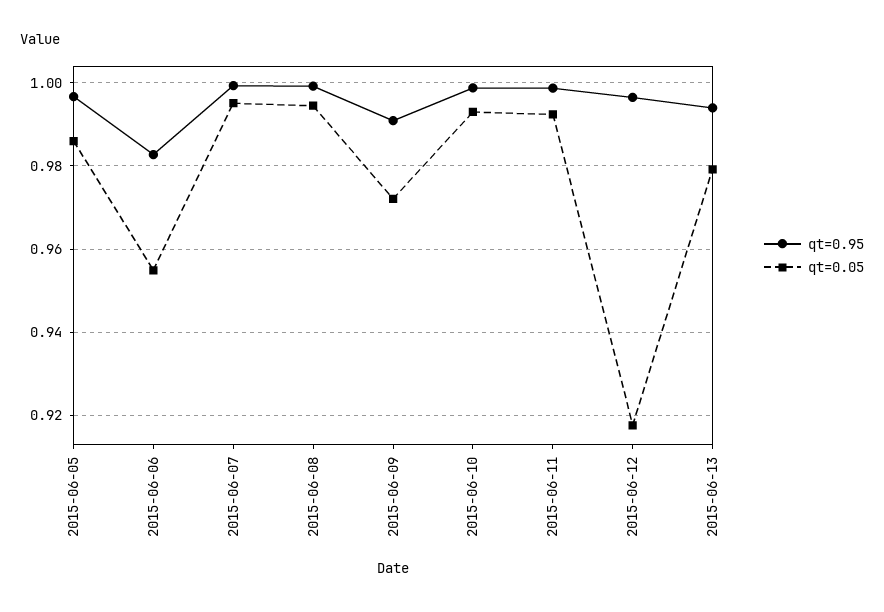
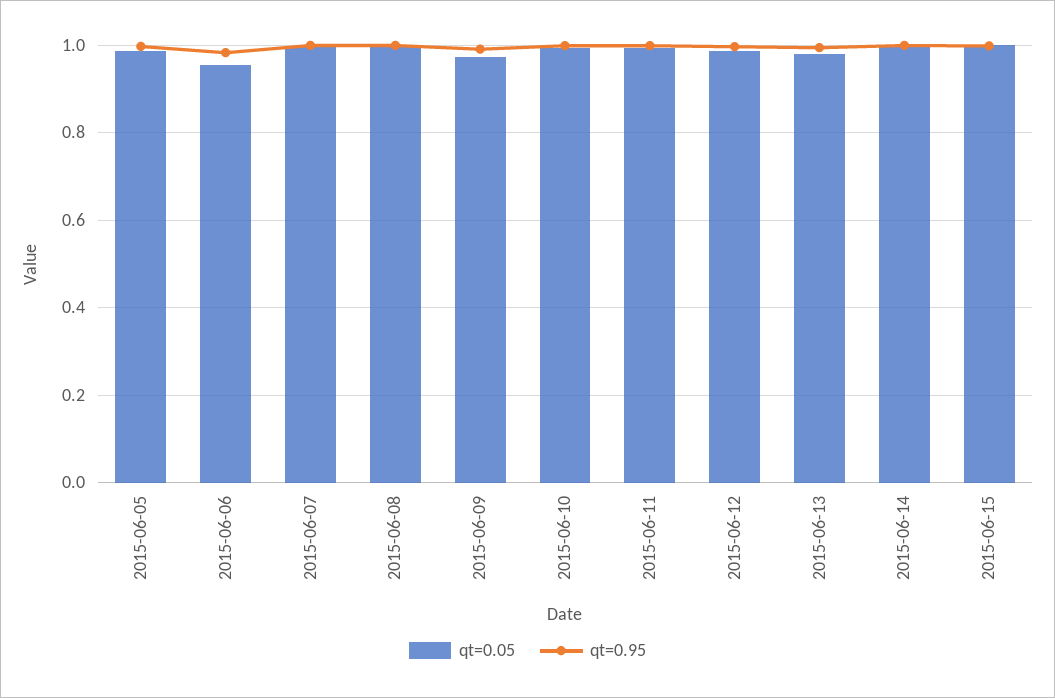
qt=0.05, 2015-06-12: 0.918 -> 0.98
qt=0.05, 2015-06-14: none -> 1
qt=0.95, 2015-06-14: none -> 1
qt=0.05, 2015-06-15: none -> 1
qt=0.95, 2015-06-15: none -> 1

